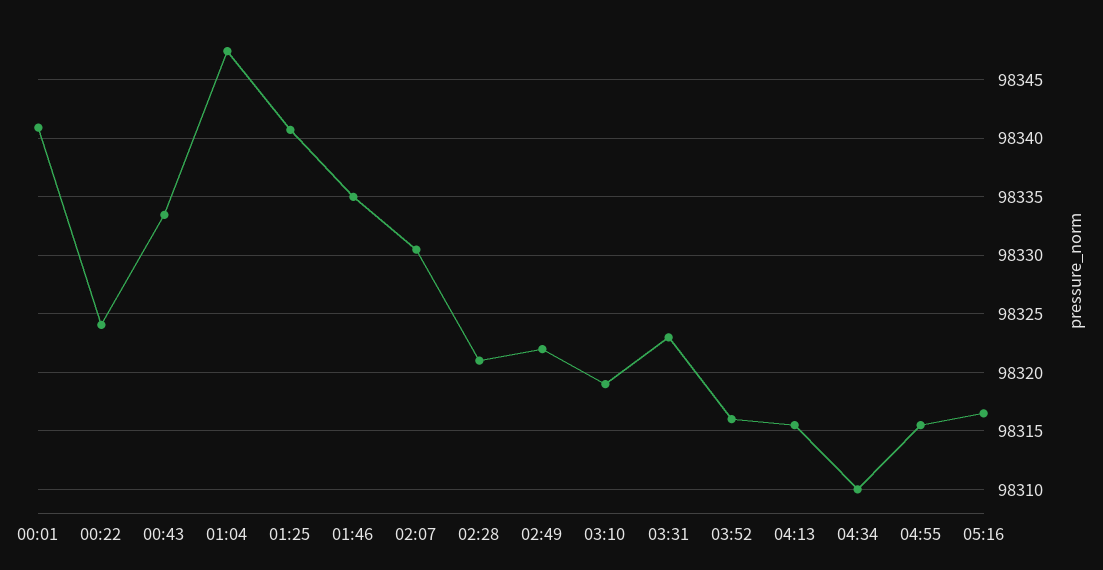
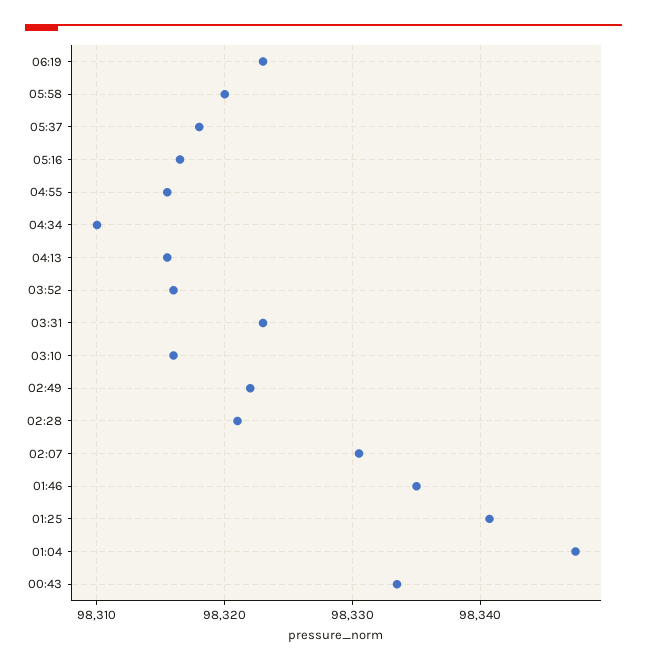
00:01: 98341 -> none
00:22: 98324 -> none
03:10: 98319 -> 98316
06:19: none -> 98323
05:58: none -> 98320
05:37: none -> 98318

